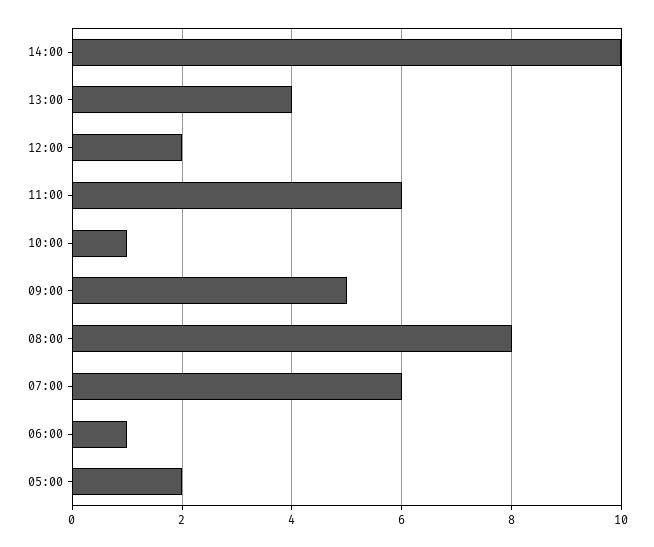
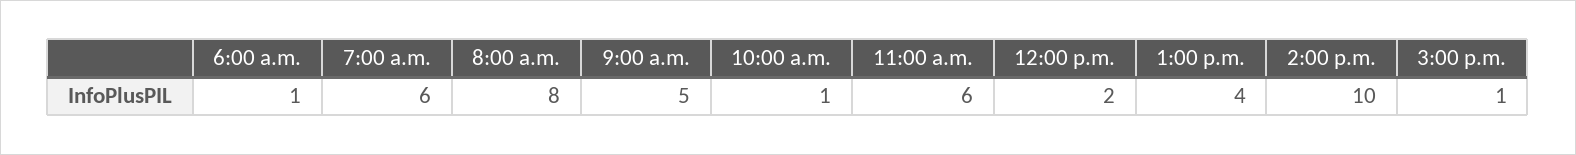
05:00: 2 -> none
3:00 p.m.: none -> 1

